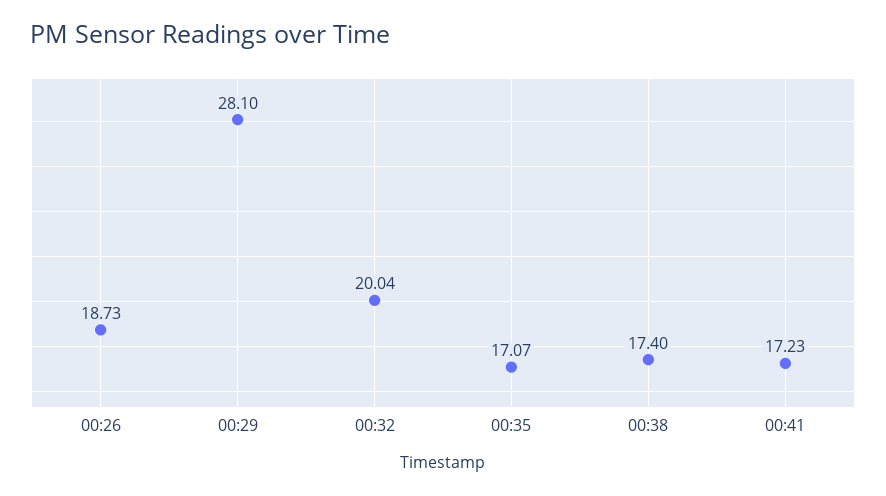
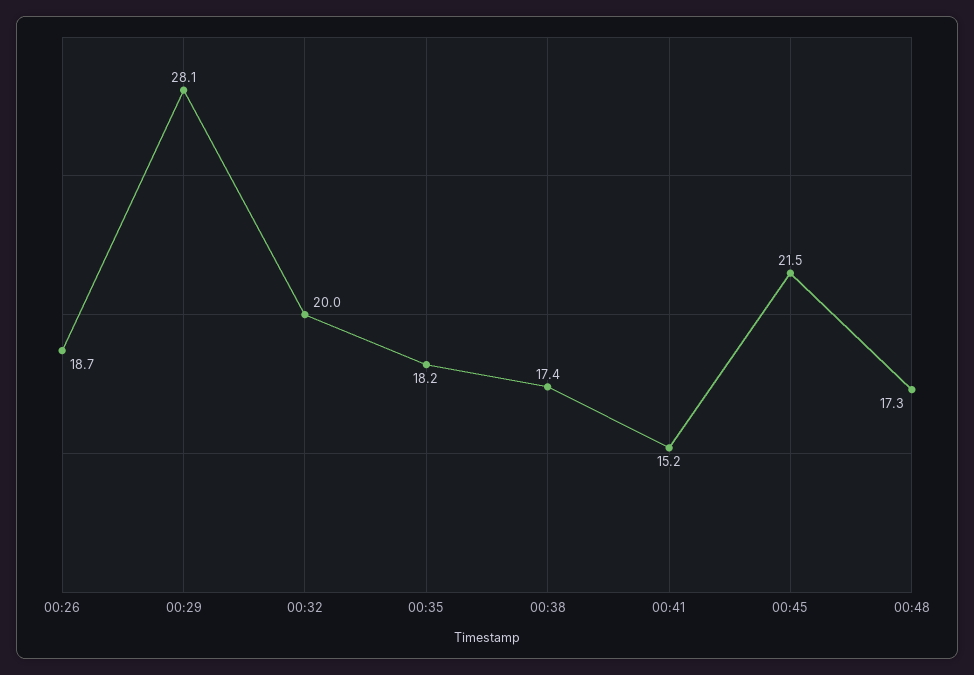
00:35: 17.07 -> 18.2
00:41: 17.23 -> 15.2
00:45: none -> 21.5
00:48: none -> 17.3

